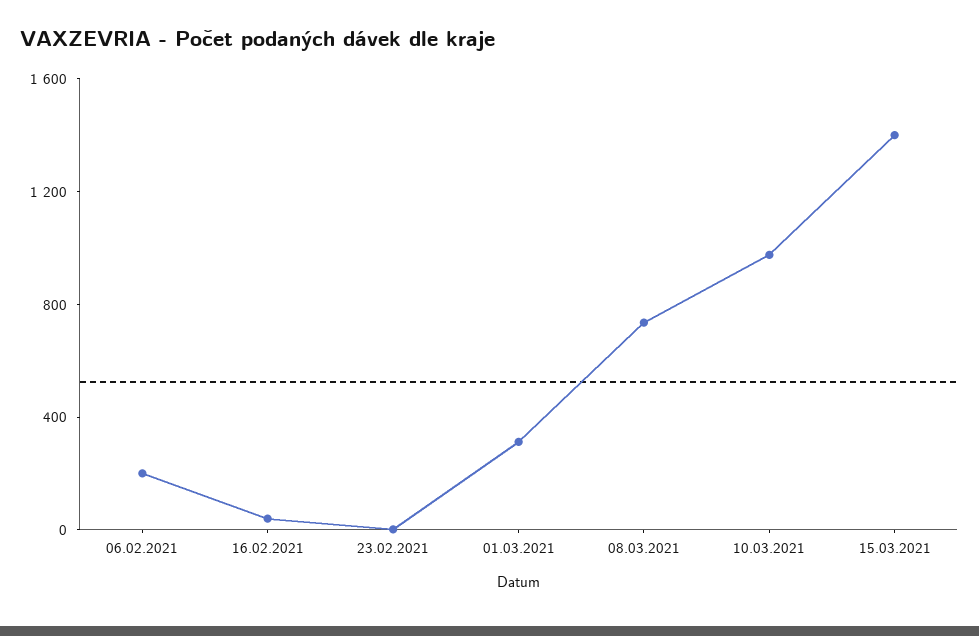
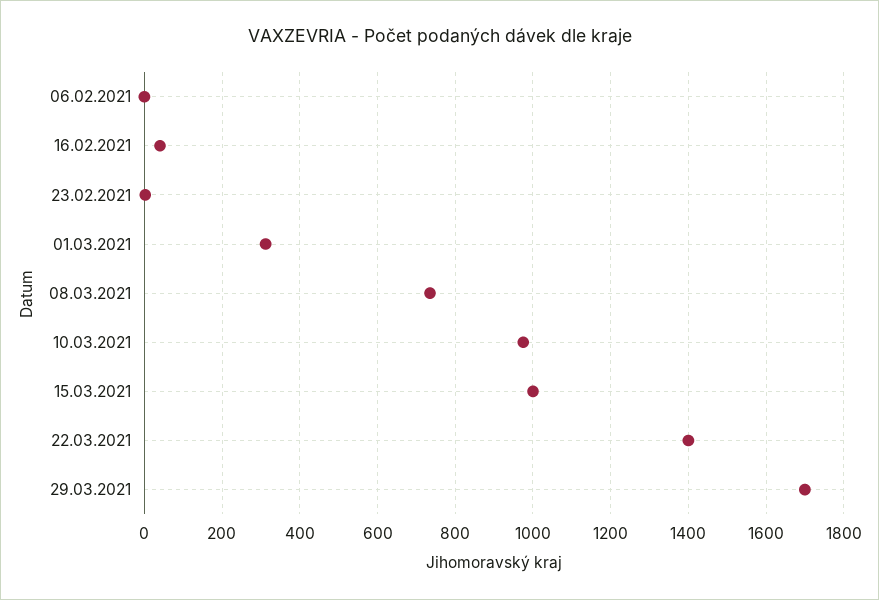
06.02.2021: 200 -> 0
15.03.2021: 1400 -> 1000
22.03.2021: none -> 1400
29.03.2021: none -> 1700

